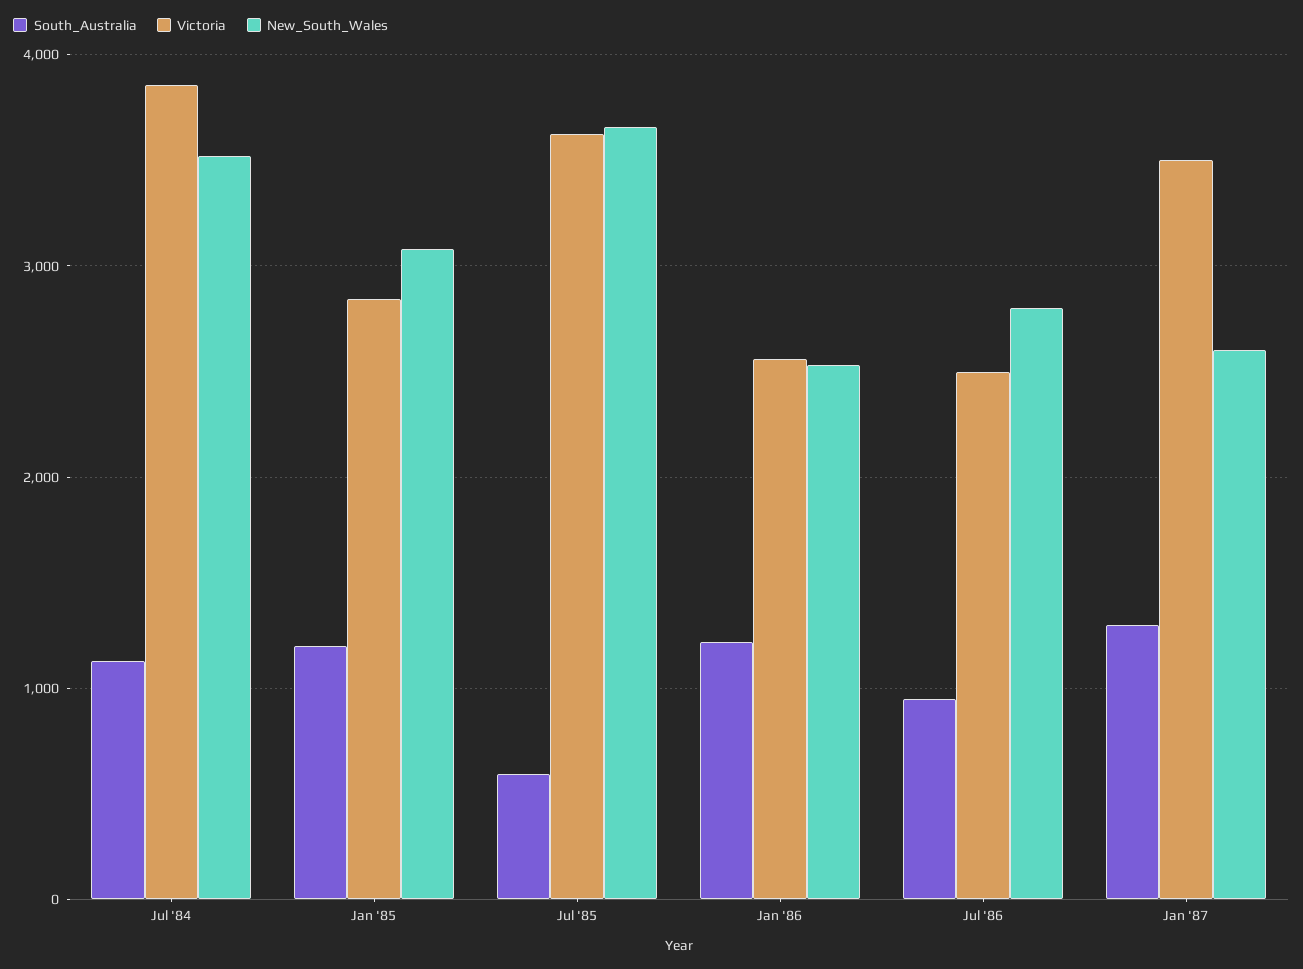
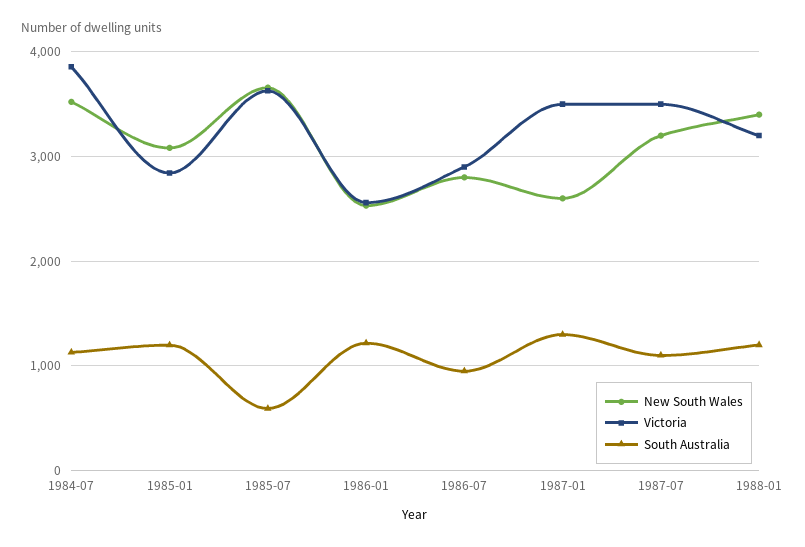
Victoria, Jul '86: 2500 -> 2900
New_South_Wales, 1987-07: none -> 3200
Victoria, 1987-07: none -> 3500
South_Australia, 1987-07: none -> 1100
New_South_Wales, 1988-01: none -> 3400
Victoria, 1988-01: none -> 3200
South_Australia, 1988-01: none -> 1200

